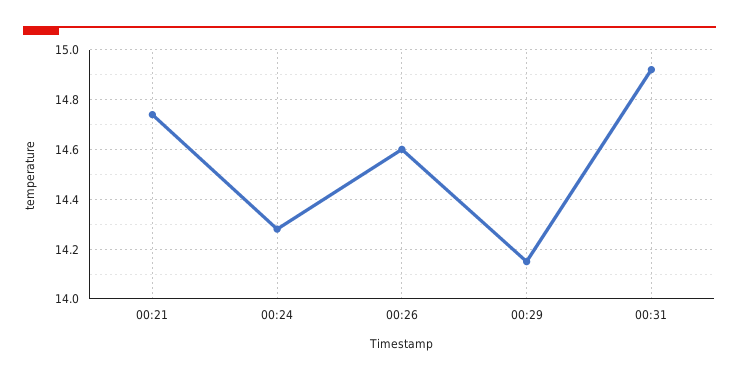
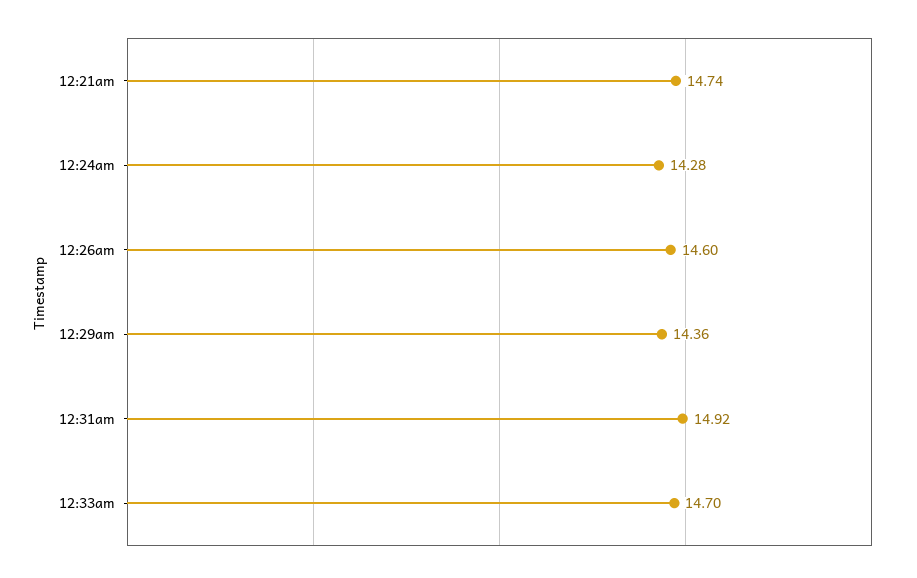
00:29: 14.15 -> 14.36
12:33am: none -> 14.7

